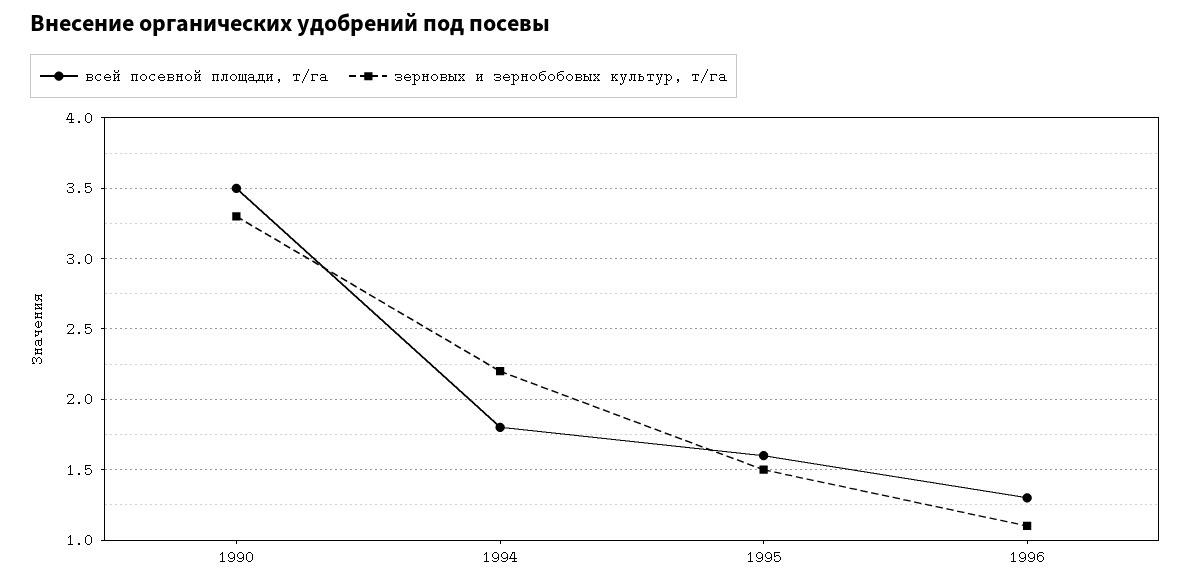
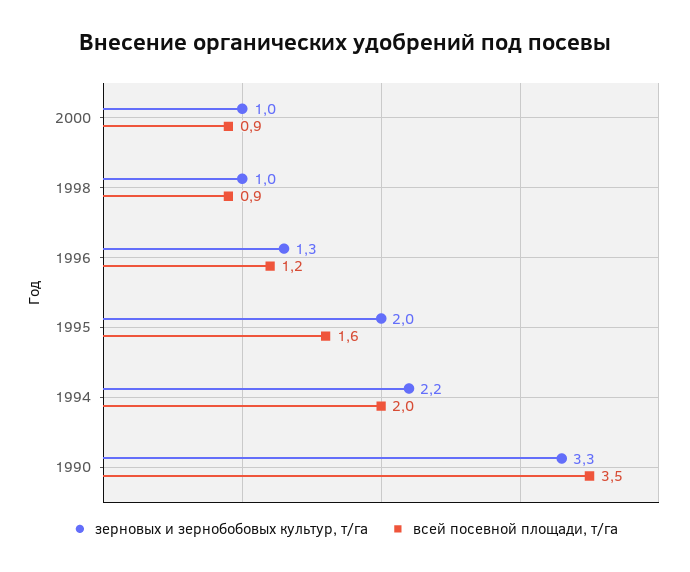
всей посевной площади, т/га, 1994: 1.8 -> 2
зерновых и зернобобовых культур, т/га, 1995: 1.5 -> 2
всей посевной площади, т/га, 1996: 1.3 -> 1.2
зерновых и зернобобовых культур, т/га, 1996: 1.1 -> 1.3
зерновых и зернобобовых культур, т/га, 2000: none -> 1
всей посевной площади, т/га, 2000: none -> 0.9
зерновых и зернобобовых культур, т/га, 1998: none -> 1
всей посевной площади, т/га, 1998: none -> 0.9

